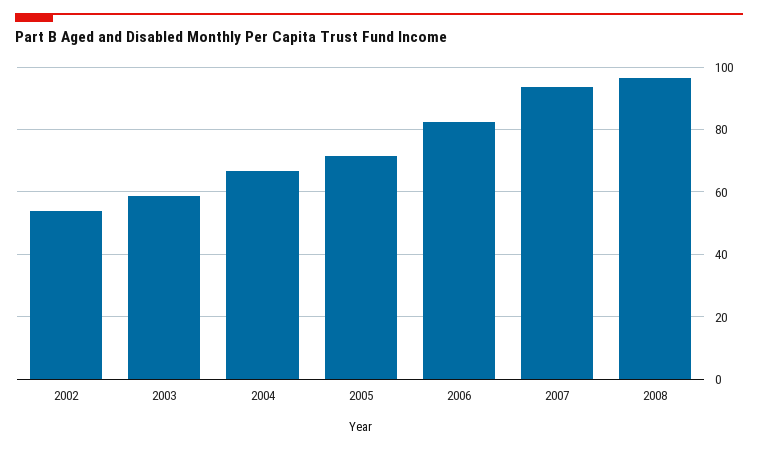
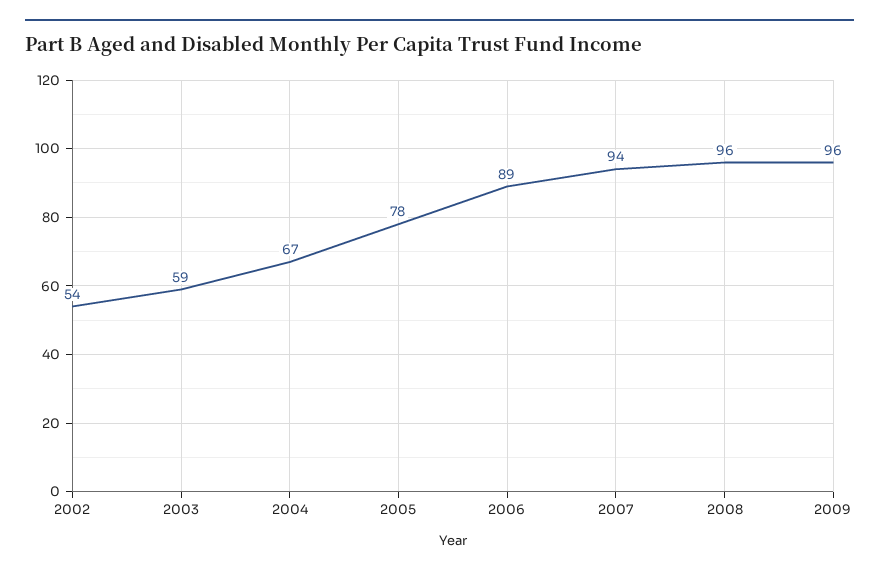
2005: 72 -> 78
2006: 82 -> 89
2009: none -> 96

